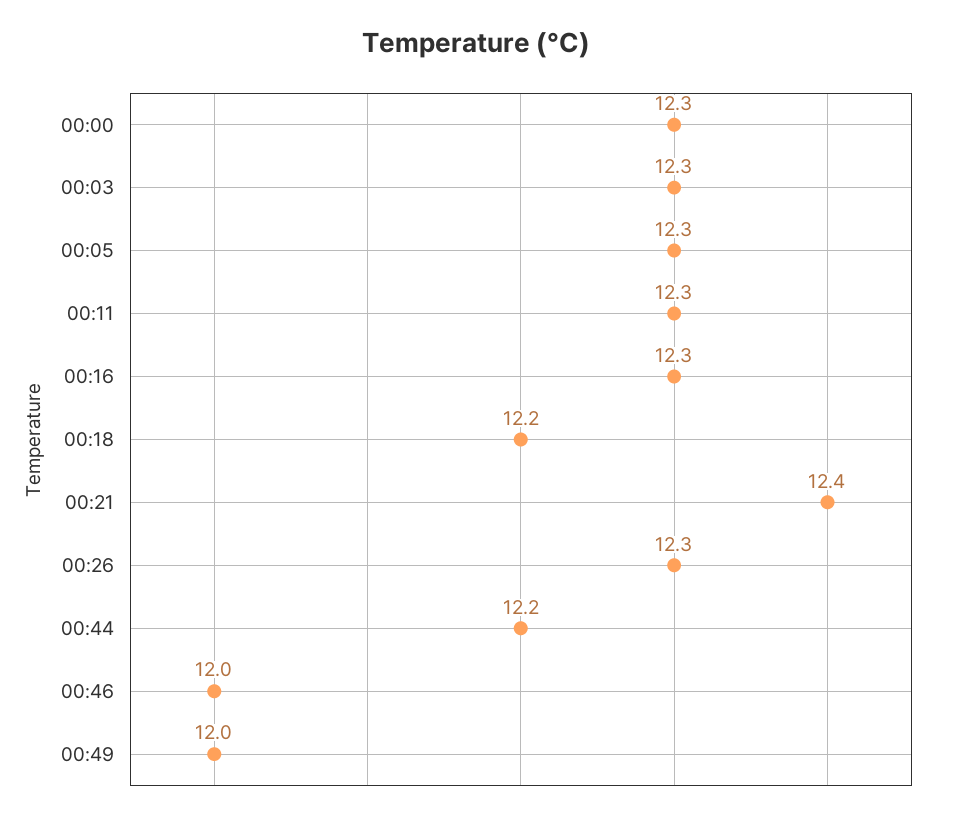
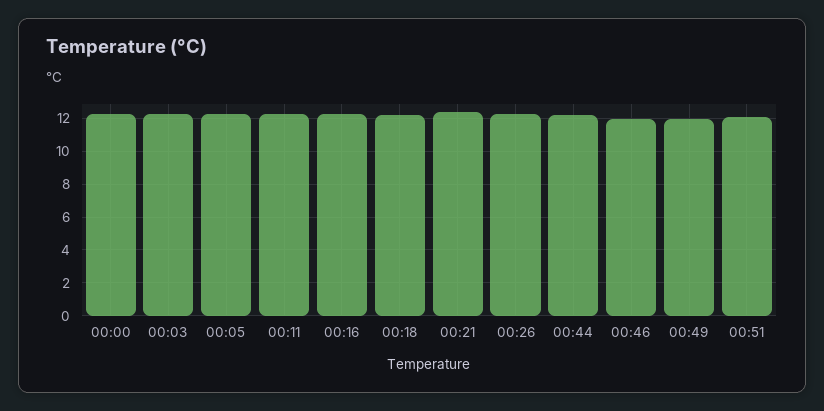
00:51: none -> 12

